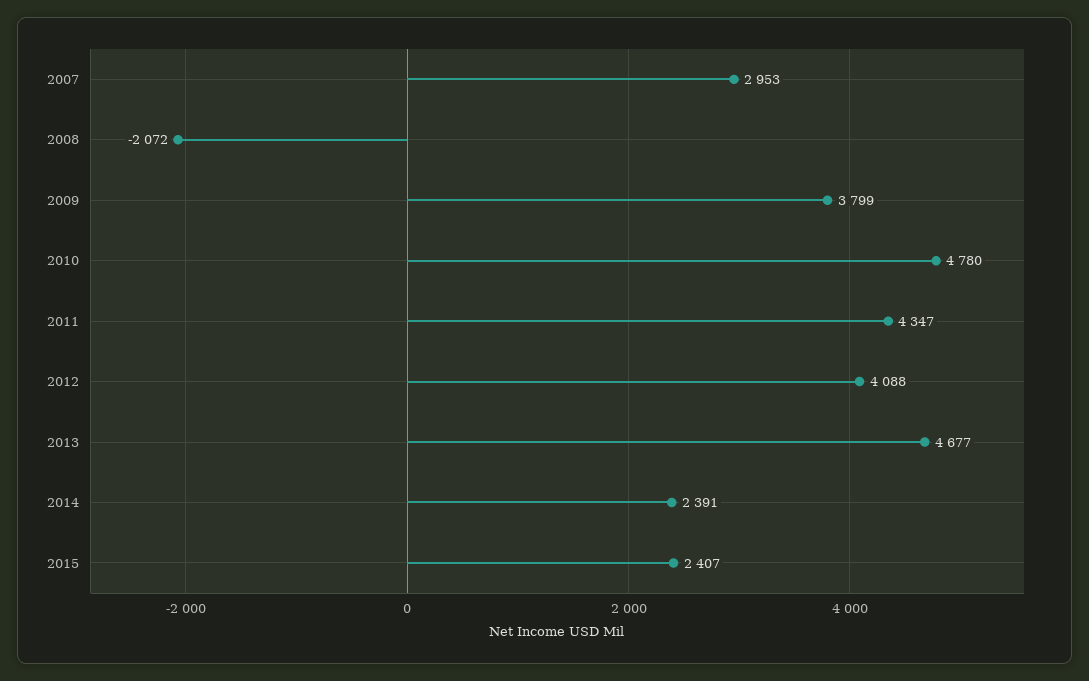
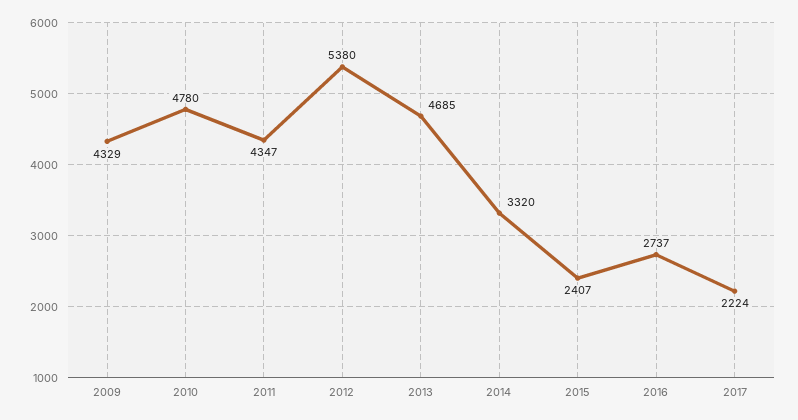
2007: 2953 -> none
2008: -2072 -> none
2009: 3799 -> 4329
2012: 4088 -> 5380
2013: 4677 -> 4685
2014: 2391 -> 3320
2016: none -> 2737
2017: none -> 2224

